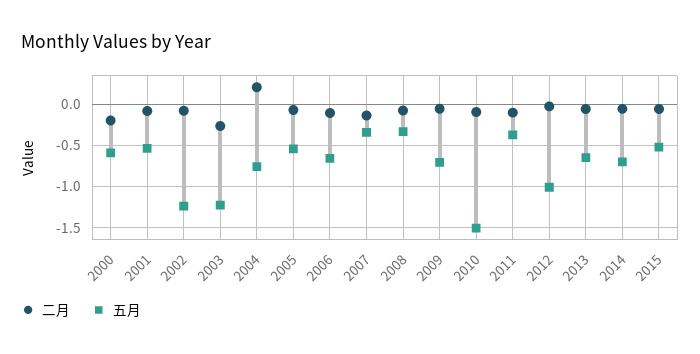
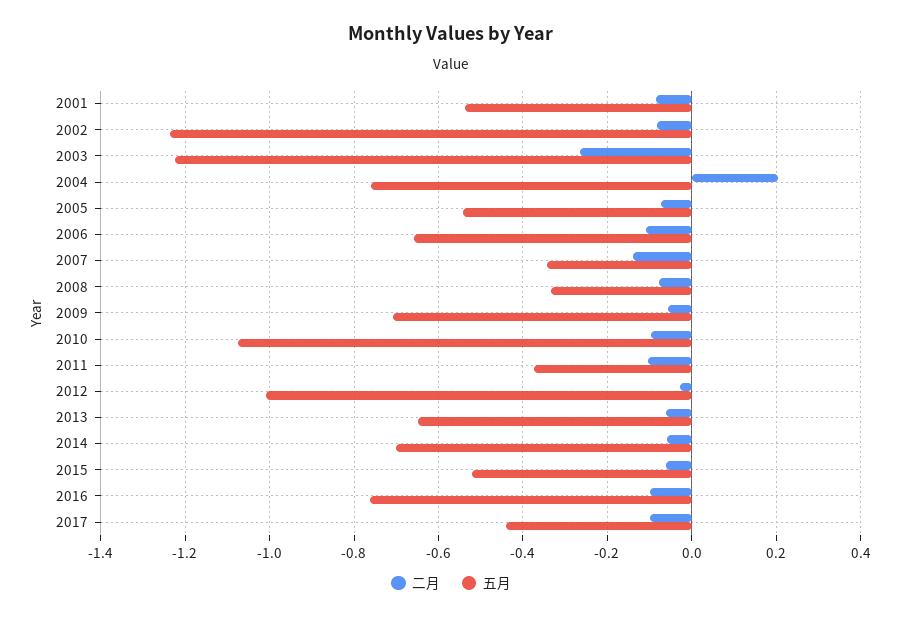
二月, 2000: -0.2 -> none
五月, 2000: -0.6 -> none
五月, 2010: -1.5 -> -1.08
二月, 2016: none -> -0.1
五月, 2016: none -> -0.76
二月, 2017: none -> -0.1
五月, 2017: none -> -0.44

